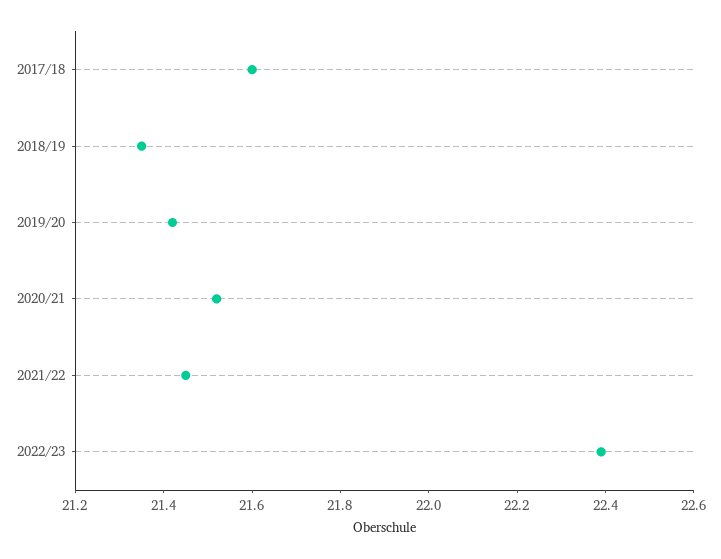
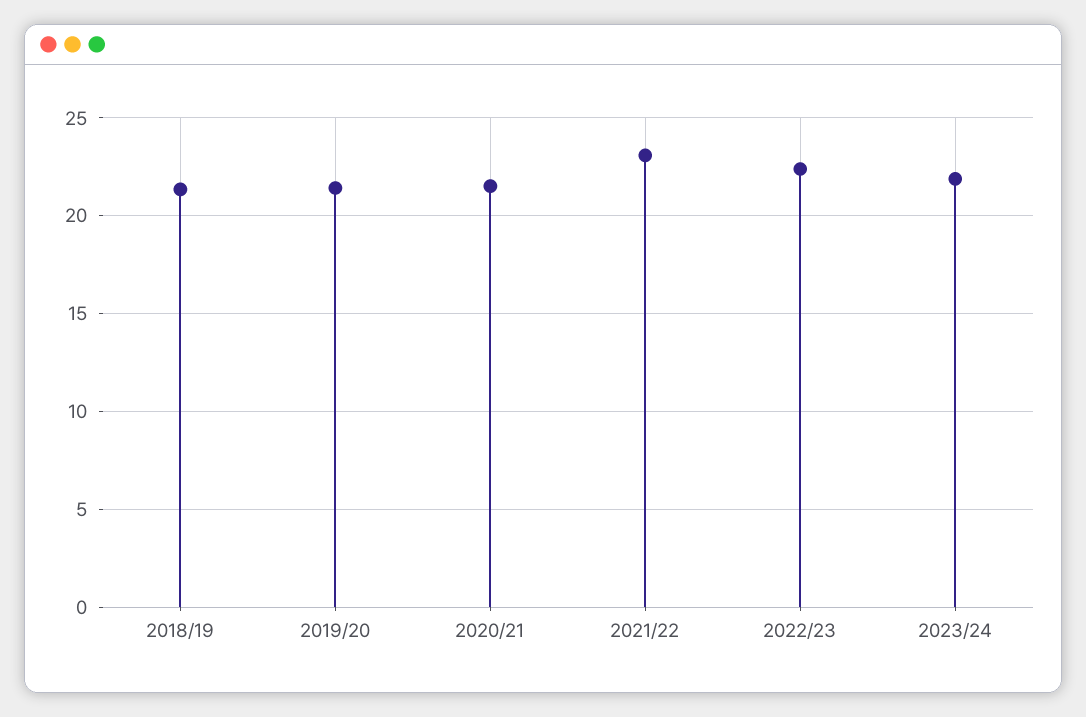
2017/18: 21.6 -> none
2021/22: 21.45 -> 23
2023/24: none -> 22

